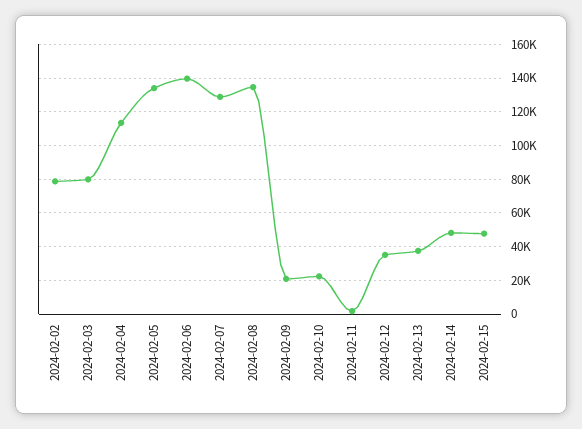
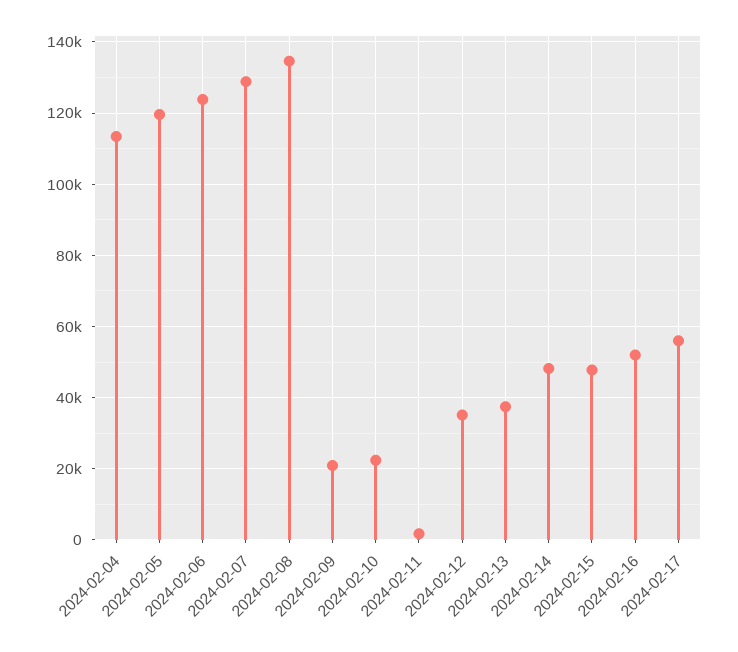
2024-02-02: 80000 -> none
2024-02-03: 80000 -> none
2024-02-05: 135000 -> 120000
2024-02-06: 140000 -> 124000
2024-02-16: none -> 52000
2024-02-17: none -> 56000

